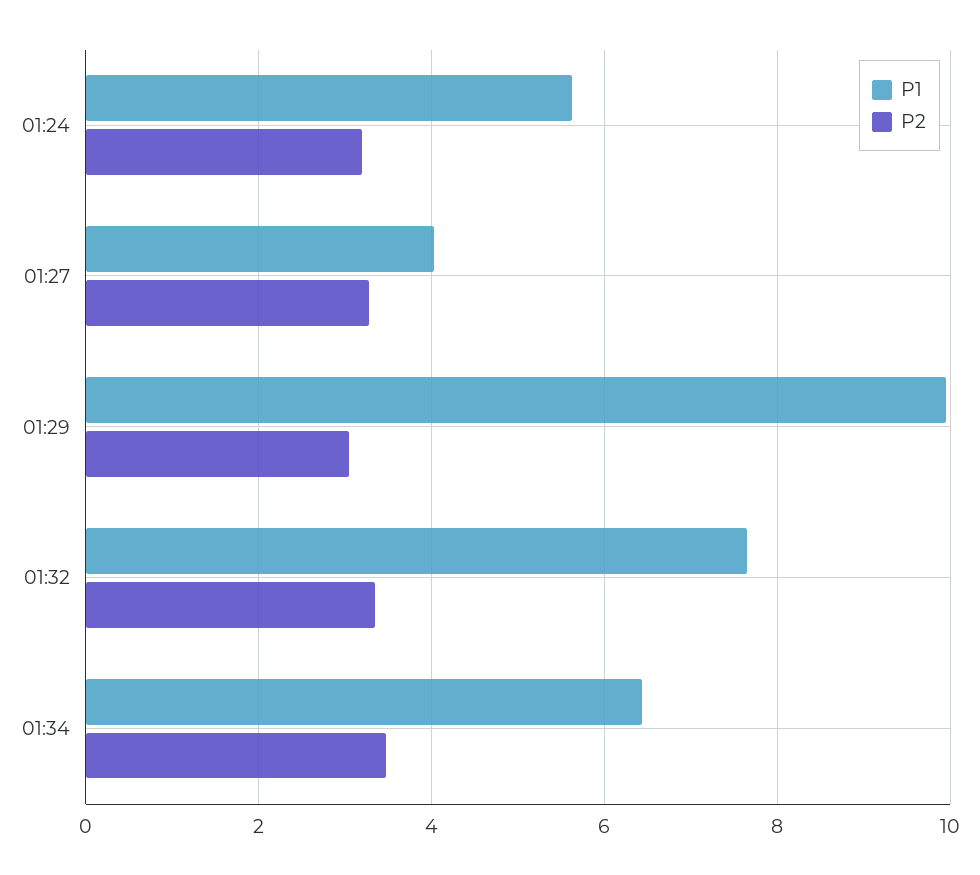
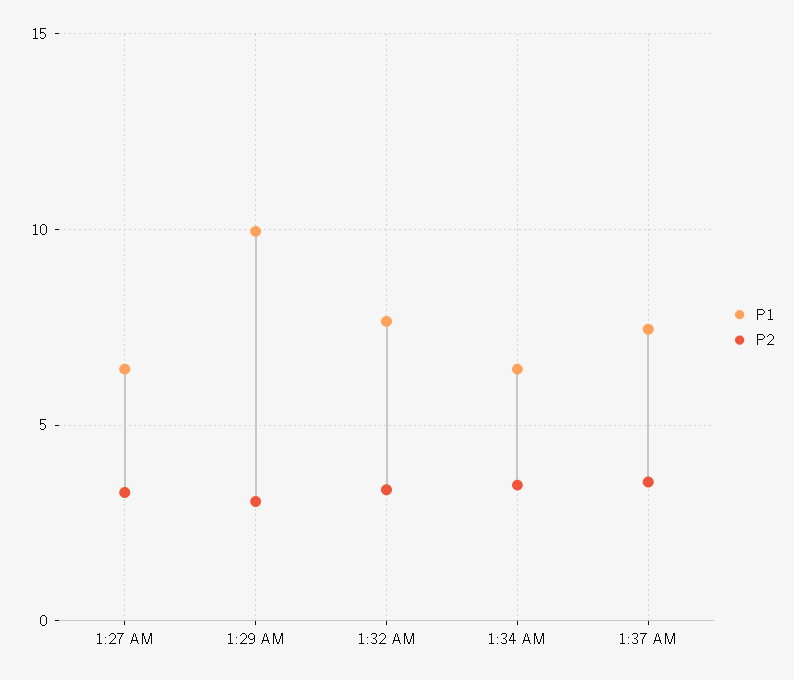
P1, 01:24: 5.6 -> none
P2, 01:24: 3.2 -> none
P1, 01:27: 4 -> 6.5
P1, 1:37 AM: none -> 7.5
P2, 1:37 AM: none -> 3.5

